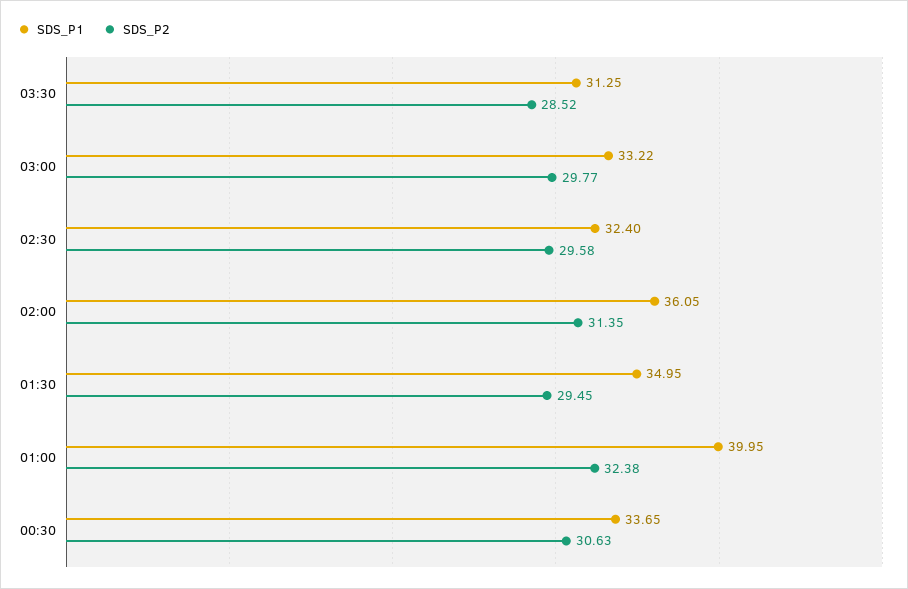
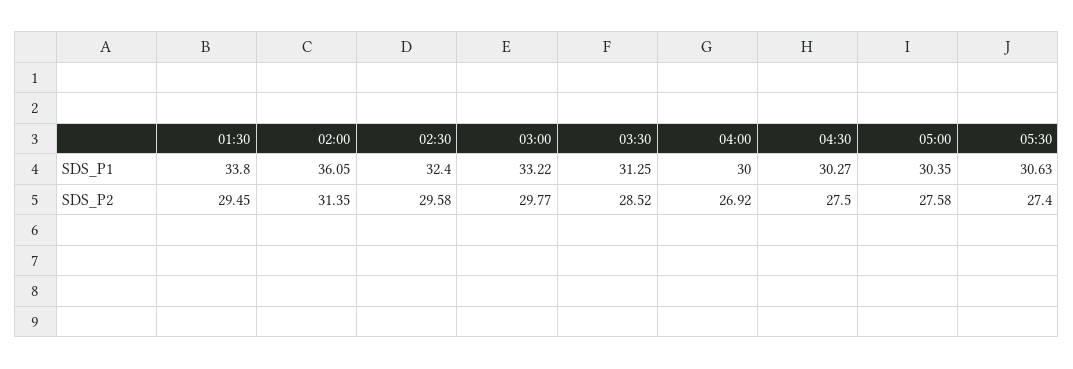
SDS_P1, 01:30: 34.95 -> 33.8
SDS_P1, 01:00: 39.95 -> none
SDS_P2, 01:00: 32.38 -> none
SDS_P1, 00:30: 33.65 -> none
SDS_P2, 00:30: 30.63 -> none
SDS_P1, 04:00: none -> 30
SDS_P1, 04:30: none -> 30.27
SDS_P1, 05:00: none -> 30.35
SDS_P1, 05:30: none -> 30.63
SDS_P2, 04:00: none -> 26.92
SDS_P2, 04:30: none -> 27.5
SDS_P2, 05:00: none -> 27.58
SDS_P2, 05:30: none -> 27.4

